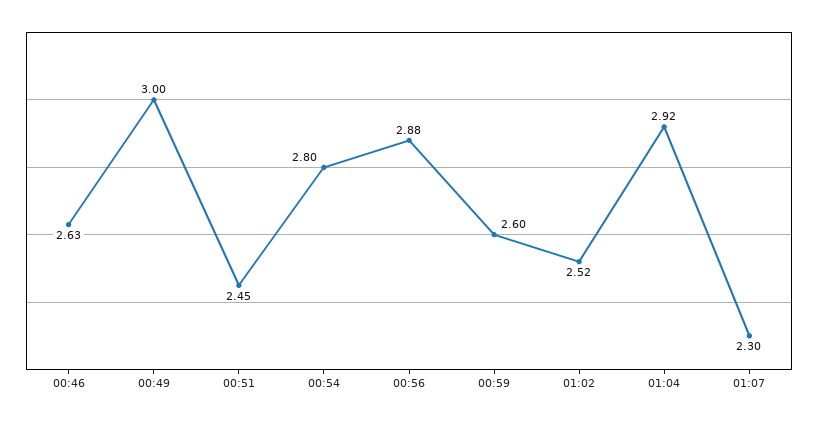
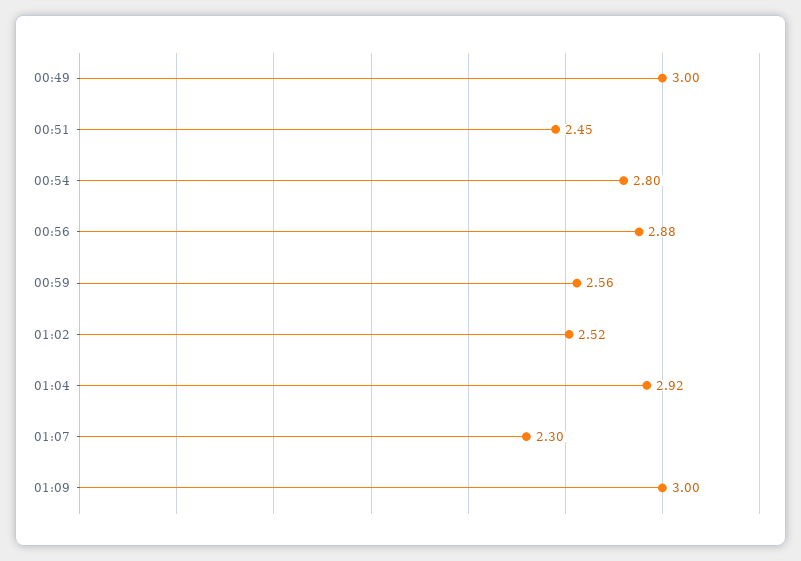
00:46: 2.63 -> none
00:59: 2.6 -> 2.56
01:09: none -> 3

